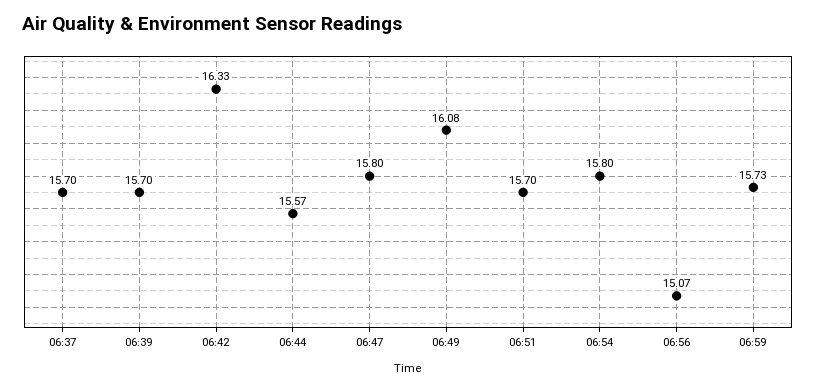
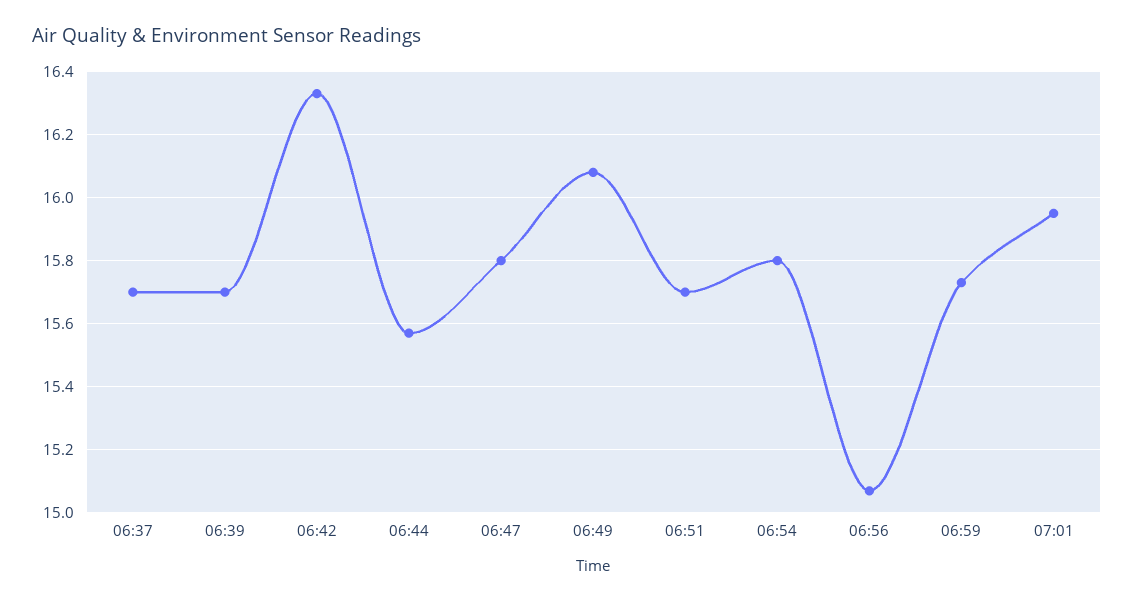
07:01: none -> 15.95

